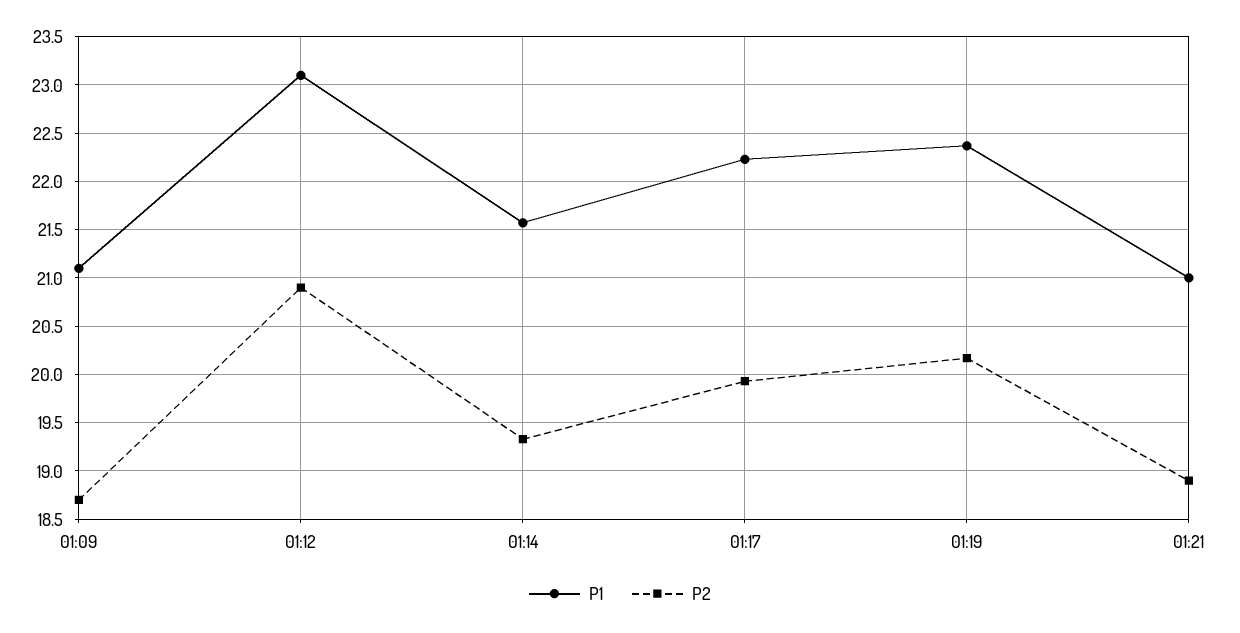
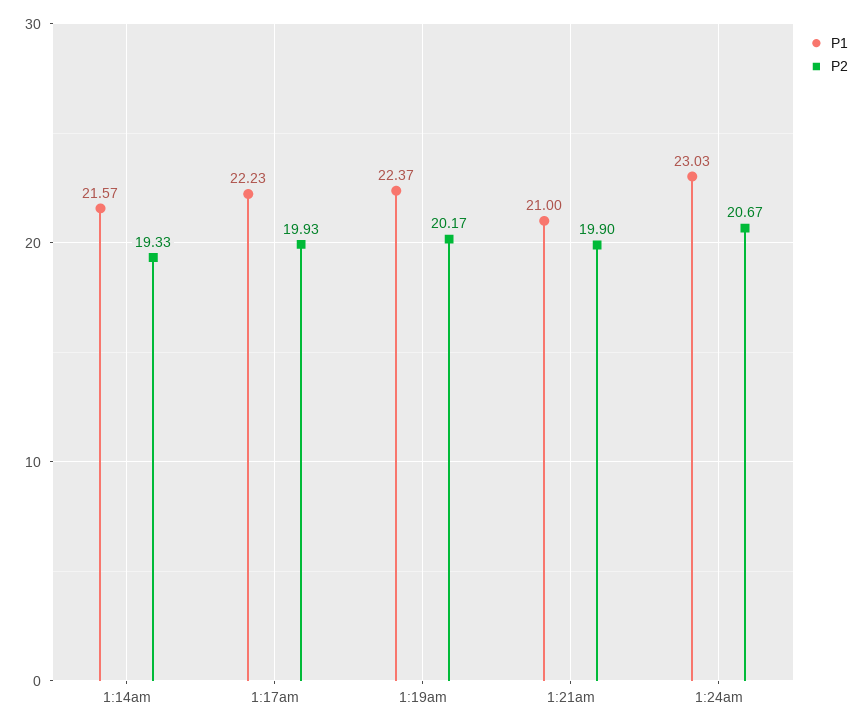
P1, 01:09: 21.1 -> none
P2, 01:09: 18.7 -> none
P1, 01:12: 23.1 -> none
P2, 01:12: 20.9 -> none
P2, 01:21: 18.9 -> 19.9
P1, 1:24am: none -> 23.03
P2, 1:24am: none -> 20.67

